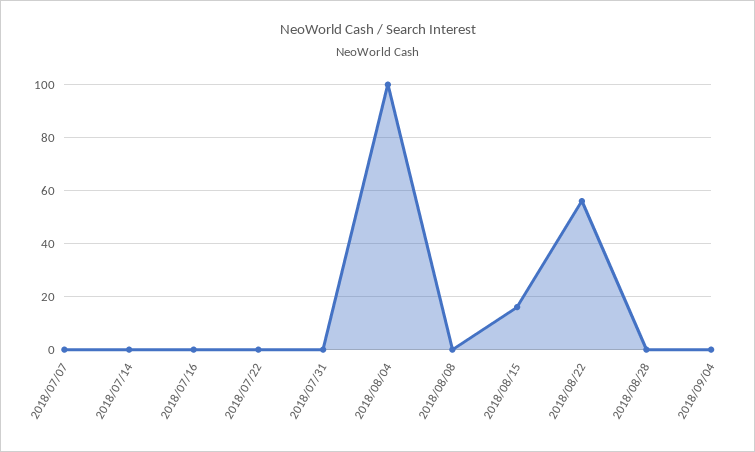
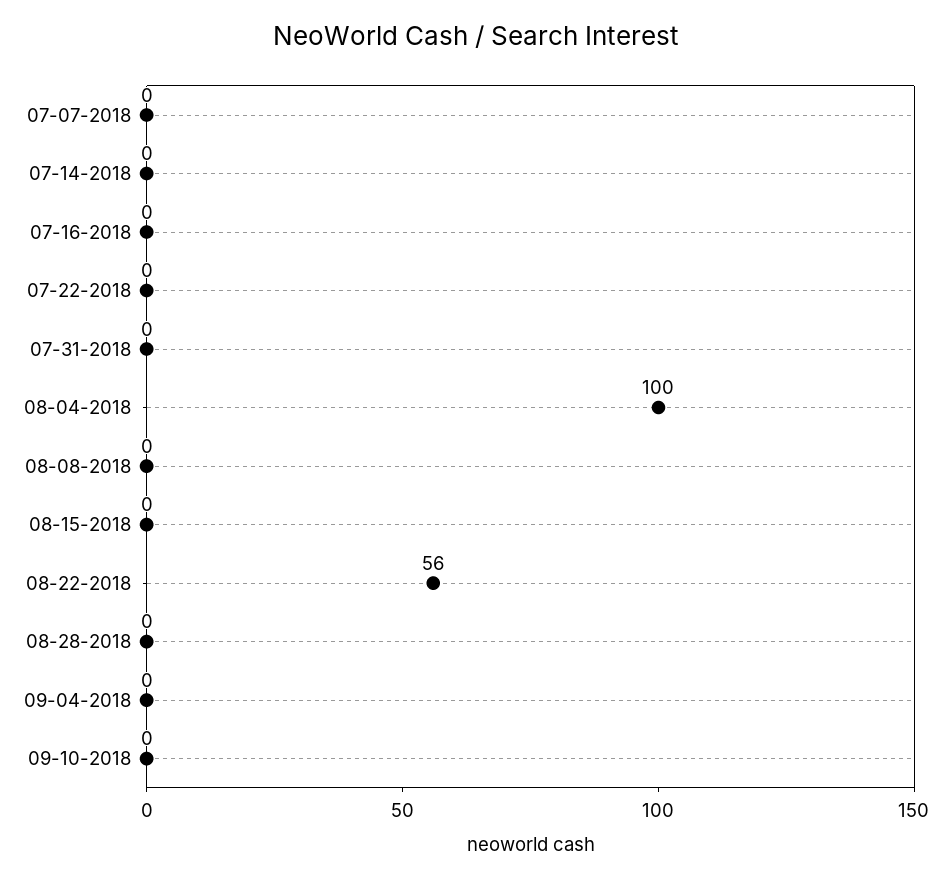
2018/08/15: 15 -> 0
09-10-2018: none -> 0

